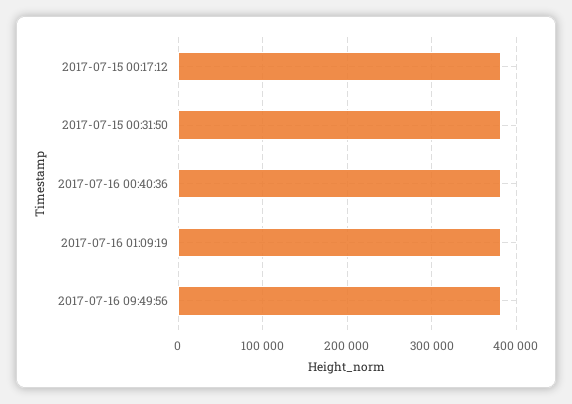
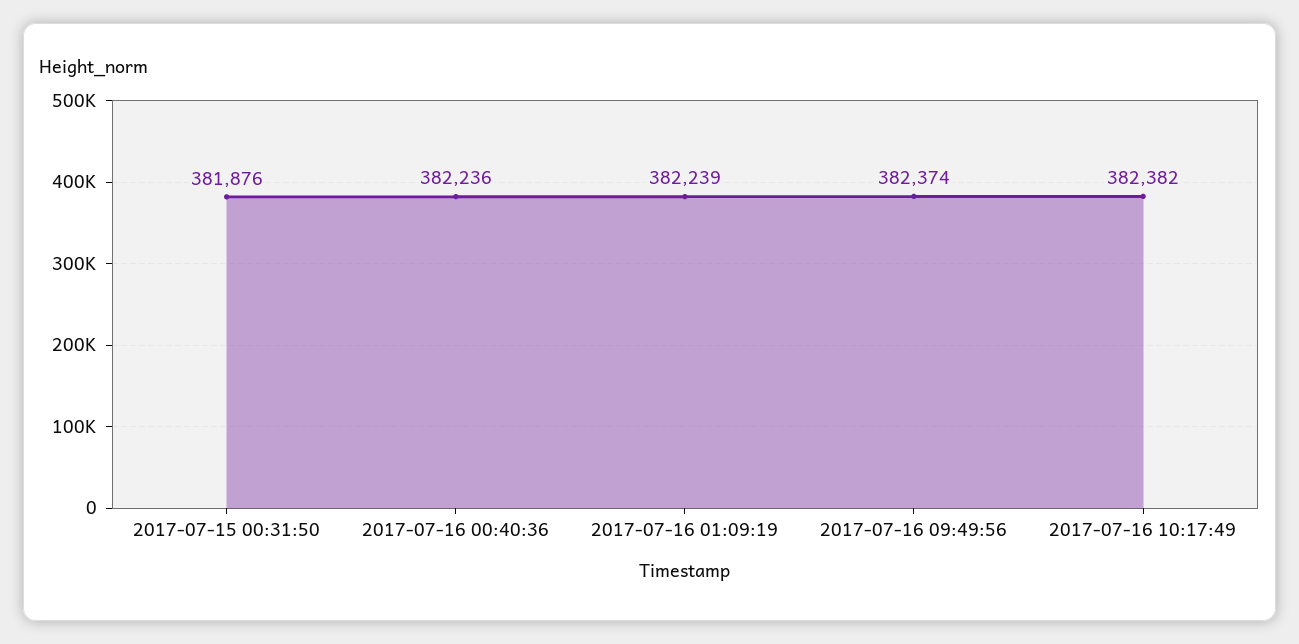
2017-07-15 00:17:12: 380000 -> none
2017-07-16 10:17:49: none -> 382382

